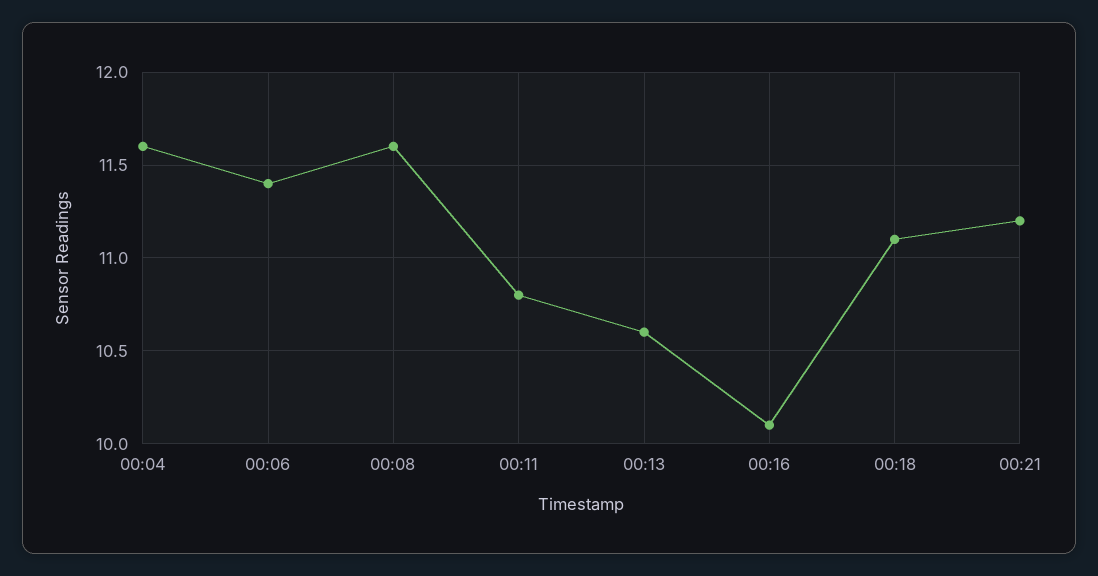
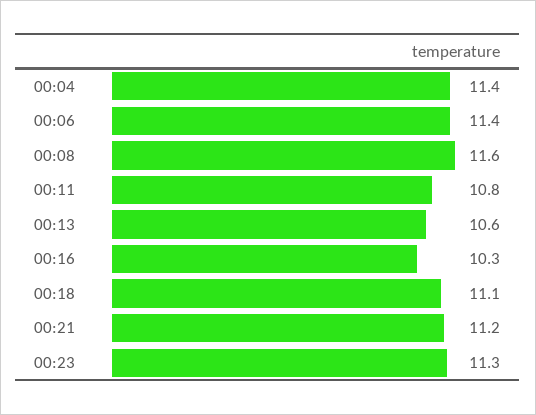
00:04: 11.6 -> 11.4
00:16: 10.1 -> 10.3
00:23: none -> 11.3

